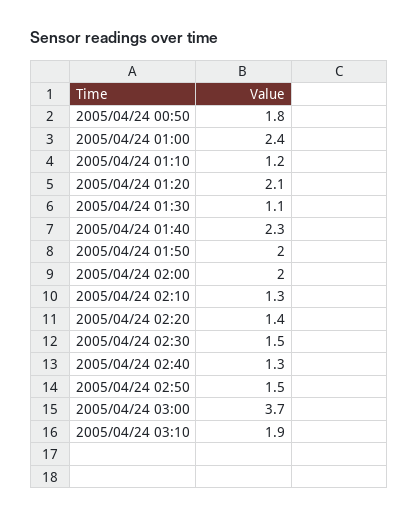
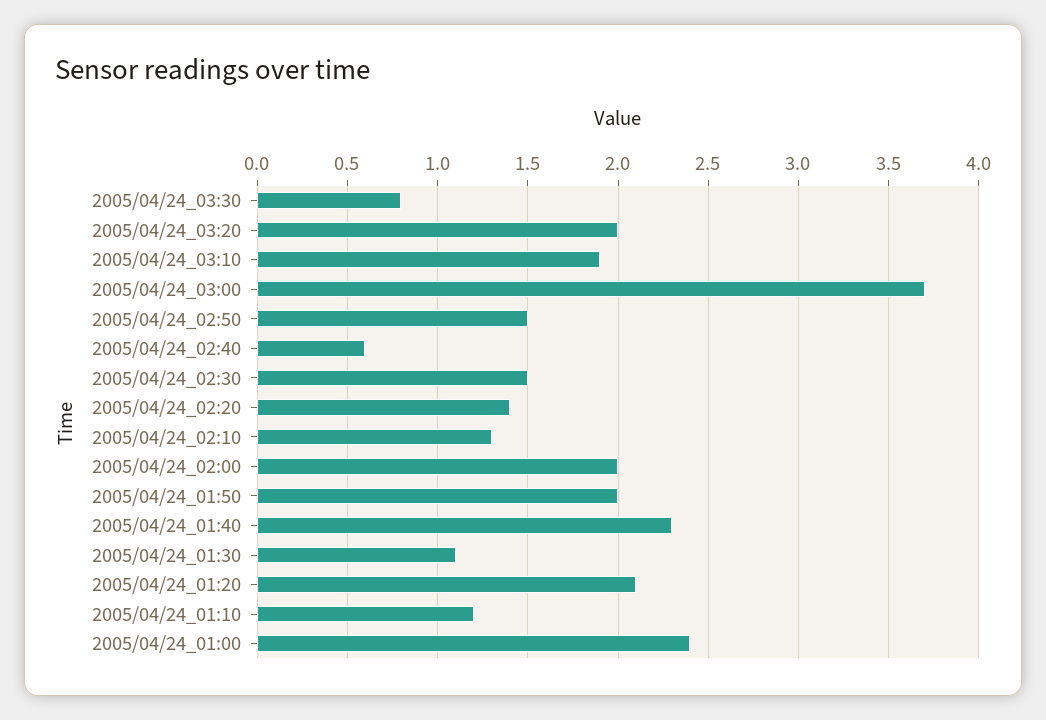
2005/04/24 00:50: 1.8 -> none
2005/04/24 02:40: 1.3 -> 0.6
2005/04/24_03:30: none -> 0.8
2005/04/24_03:20: none -> 2

